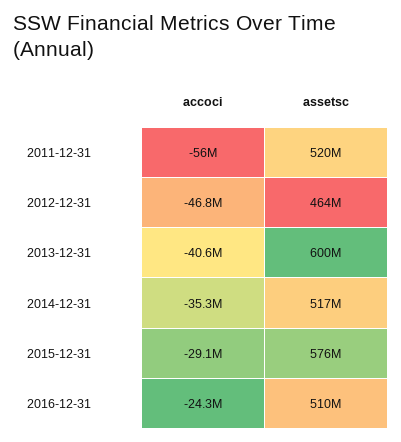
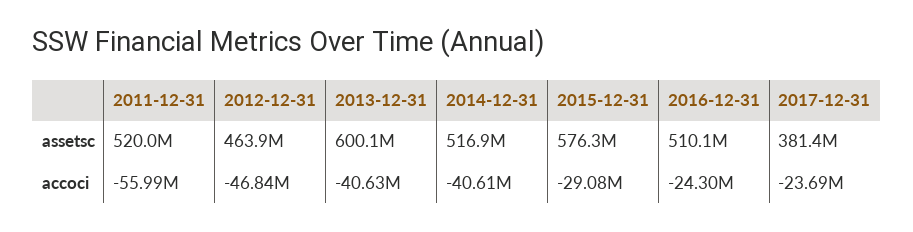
accoci, 2014-12-31: -35300000 -> -40610000
assetsc, 2017-12-31: none -> 381400000
accoci, 2017-12-31: none -> -23690000

